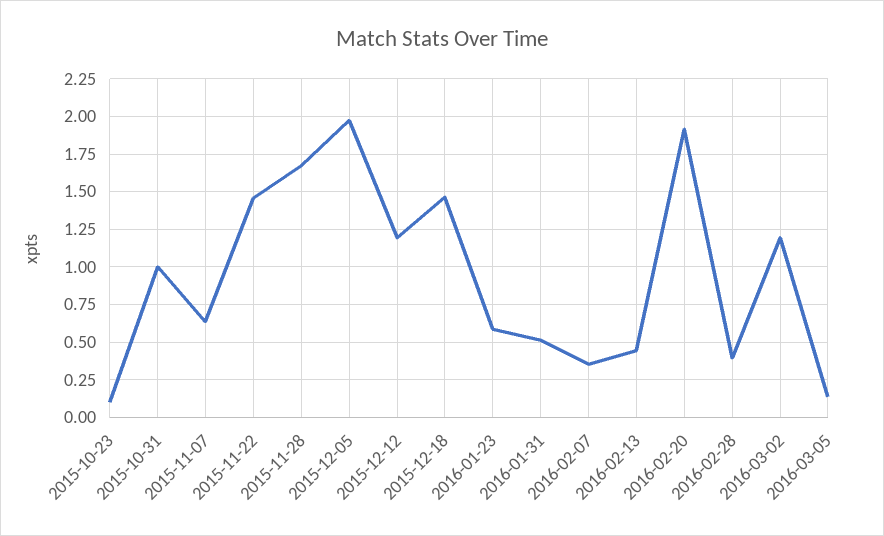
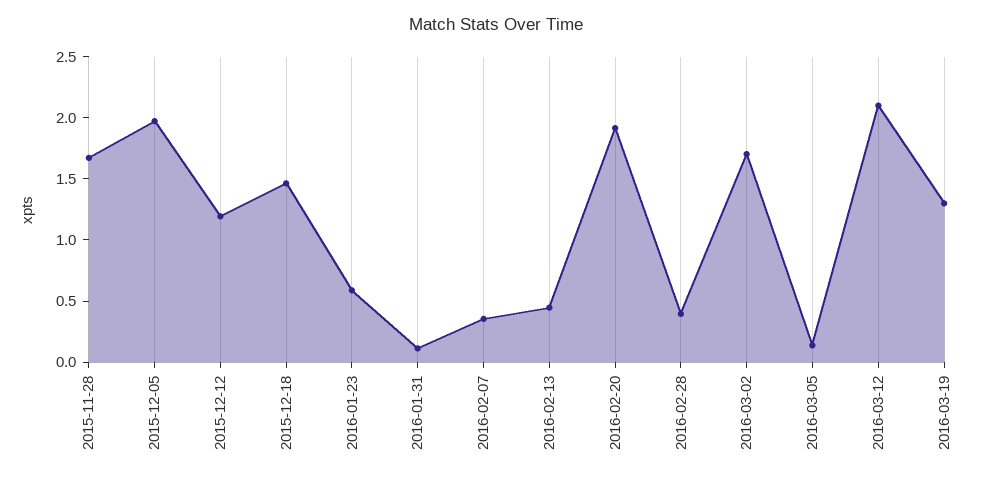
2015-10-23: 0.1 -> none
2015-10-31: 1 -> none
2015-11-07: 0.65 -> none
2015-11-22: 1.45 -> none
2016-01-31: 0.5 -> 0.1
2016-03-02: 1.2 -> 1.7
2016-03-12: none -> 2.1
2016-03-19: none -> 1.3

